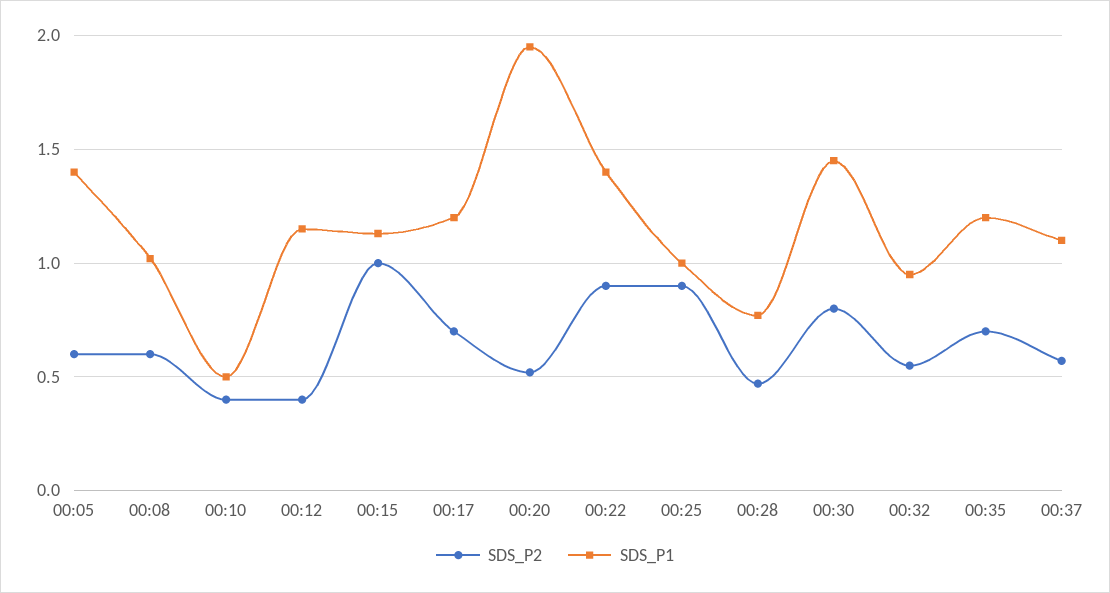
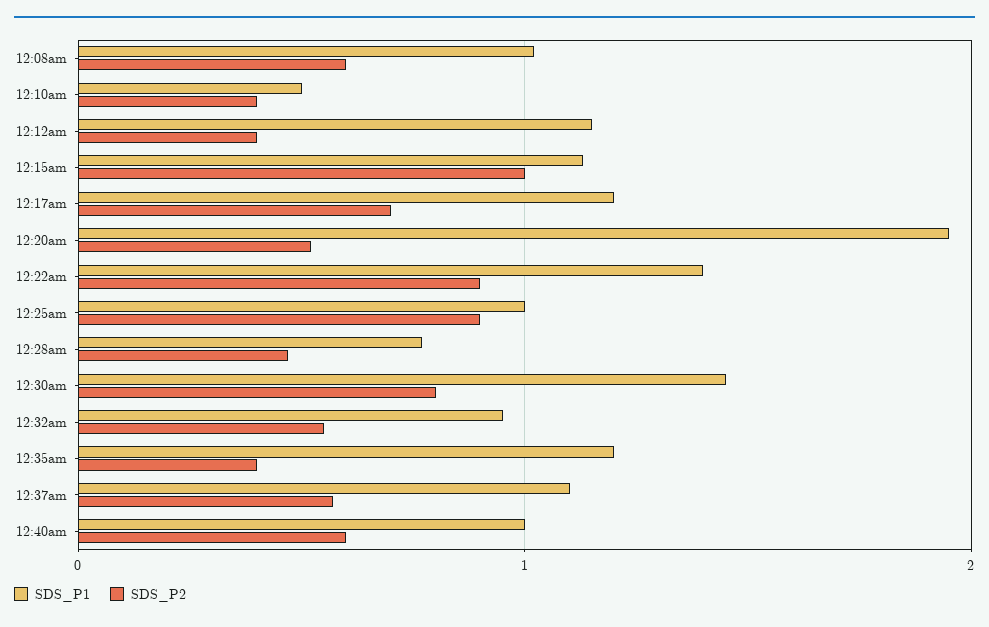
SDS_P2, 00:05: 0.6 -> none
SDS_P1, 00:05: 1.4 -> none
SDS_P2, 00:35: 0.7 -> 0.4
SDS_P1, 12:40am: none -> 1
SDS_P2, 12:40am: none -> 0.6

